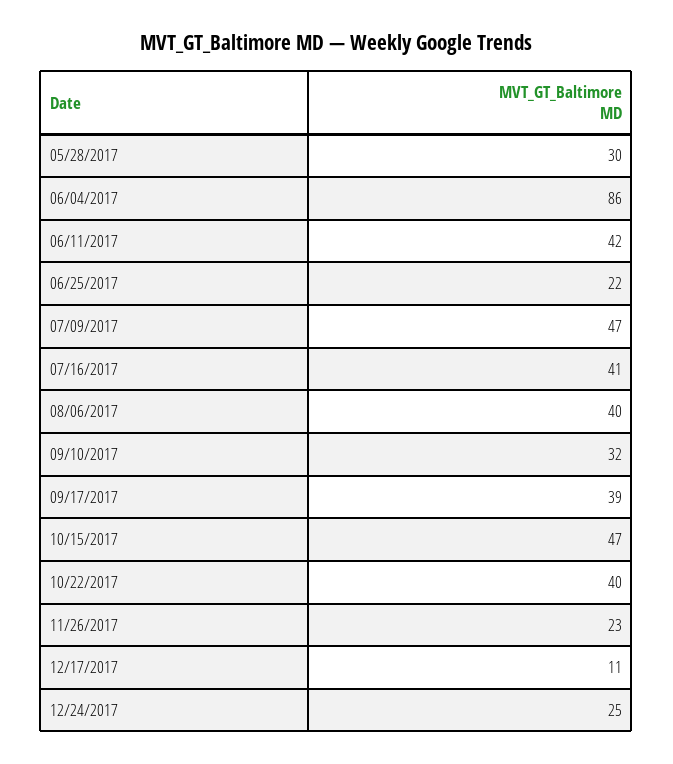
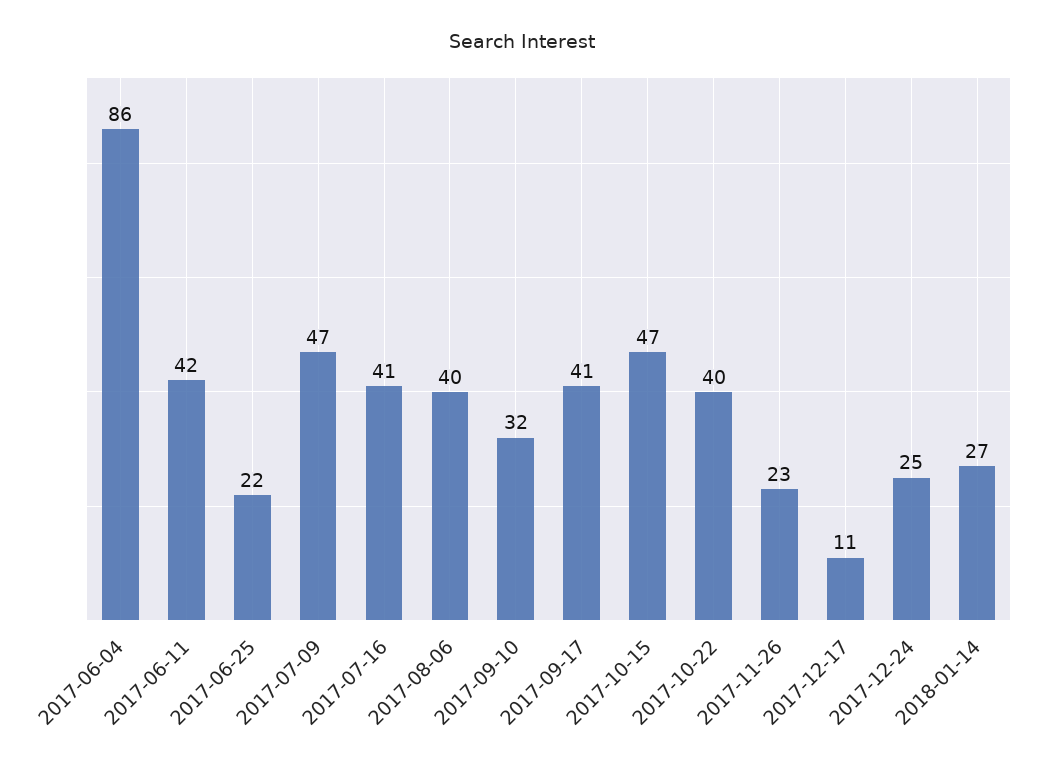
05/28/2017: 30 -> none
09/17/2017: 39 -> 41
2018-01-14: none -> 27

